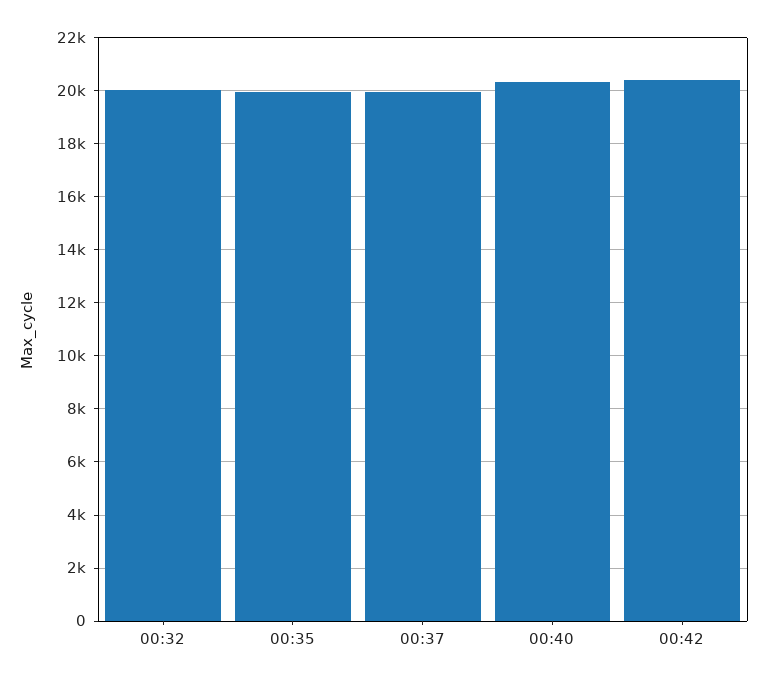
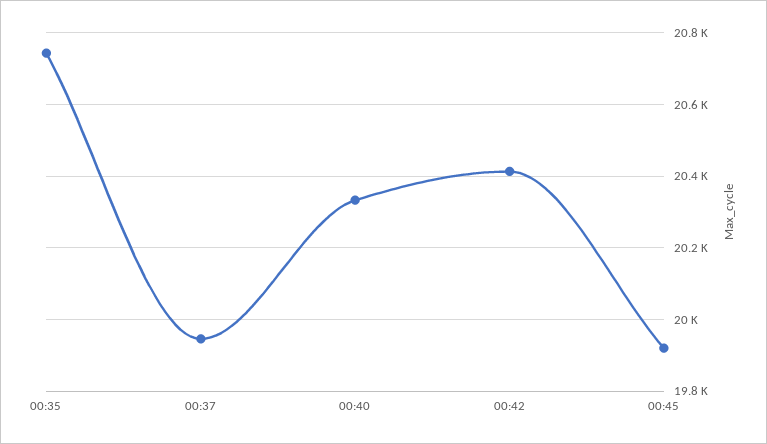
00:32: 20000 -> none
00:35: 20000 -> 20740
00:45: none -> 19920

